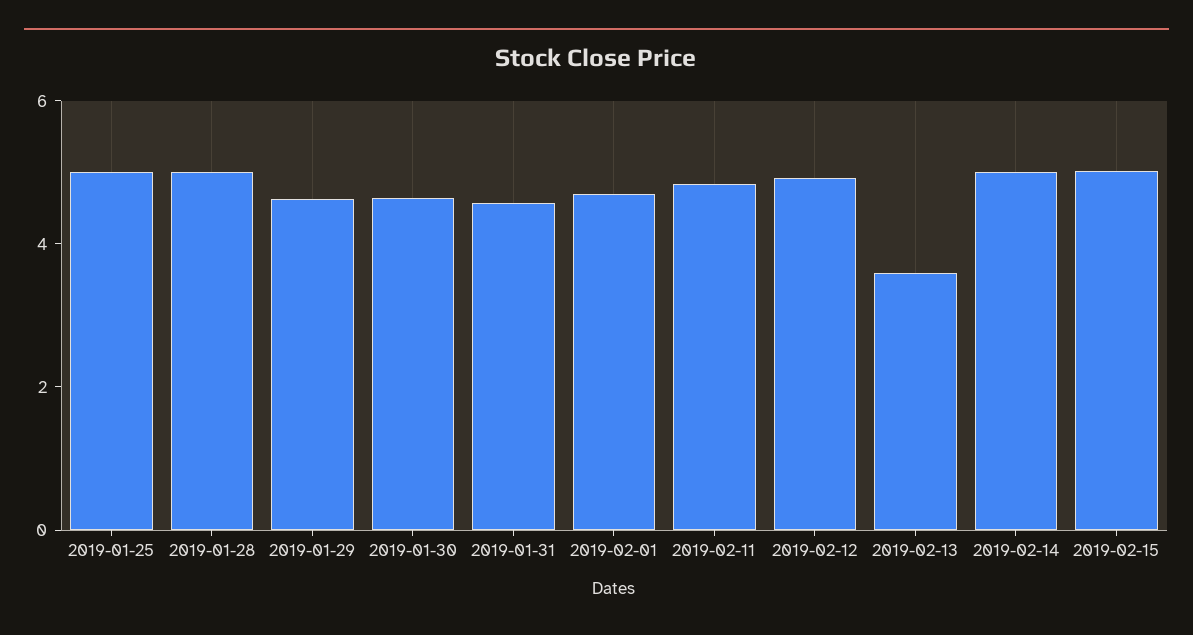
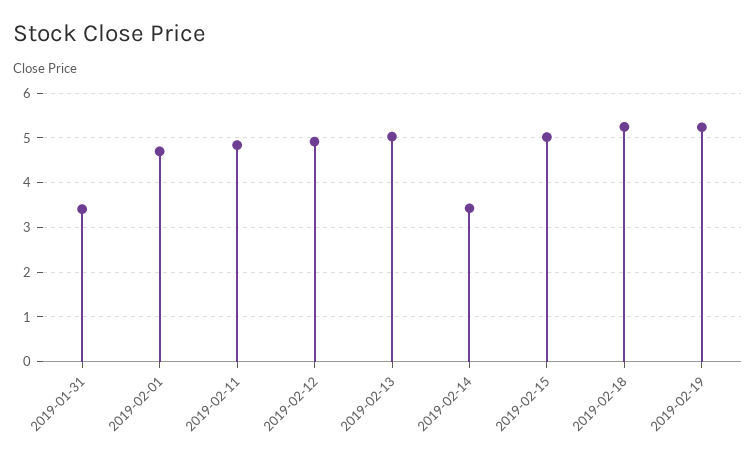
2019-01-25: 5 -> none
2019-01-28: 5 -> none
2019-01-29: 4.5 -> none
2019-01-30: 4.5 -> none
2019-01-31: 4.5 -> 3.4
2019-02-13: 3.5 -> 5
2019-02-14: 5 -> 3.4
2019-02-18: none -> 5.2
2019-02-19: none -> 5.2

